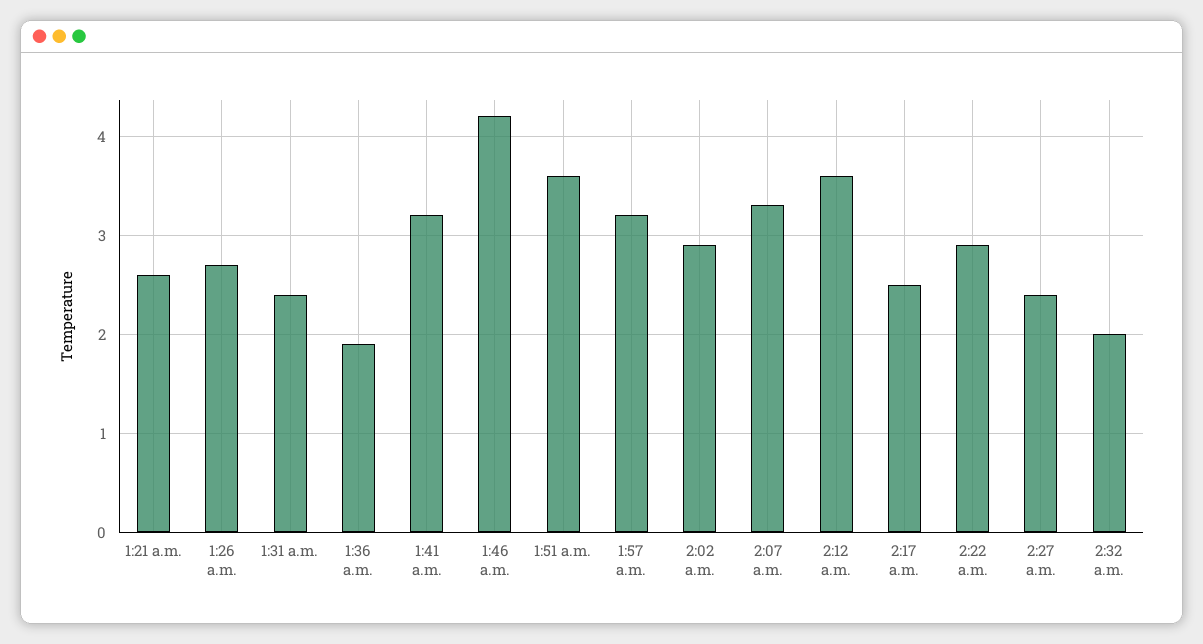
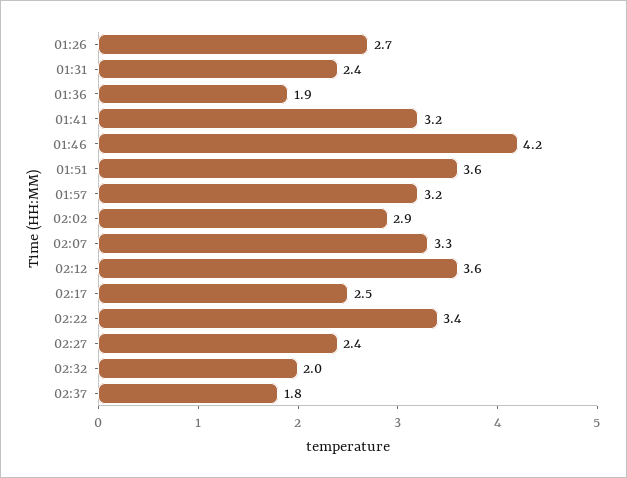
1:21 a.m.: 2.6 -> none
2:22 a.m.: 2.9 -> 3.4
02:37: none -> 1.8

